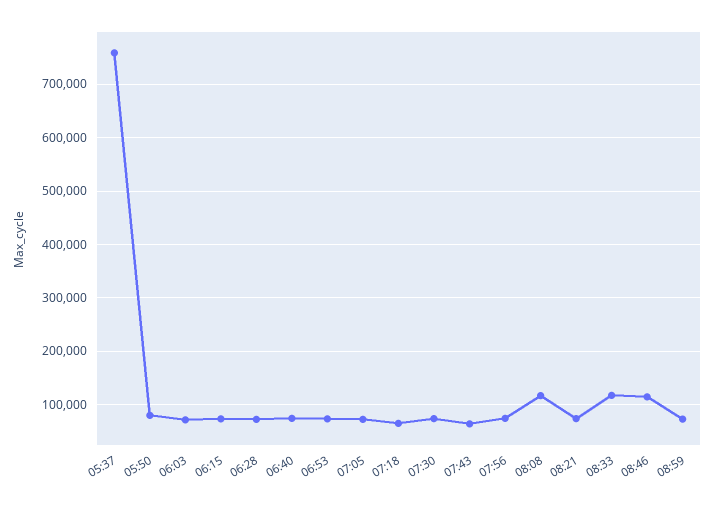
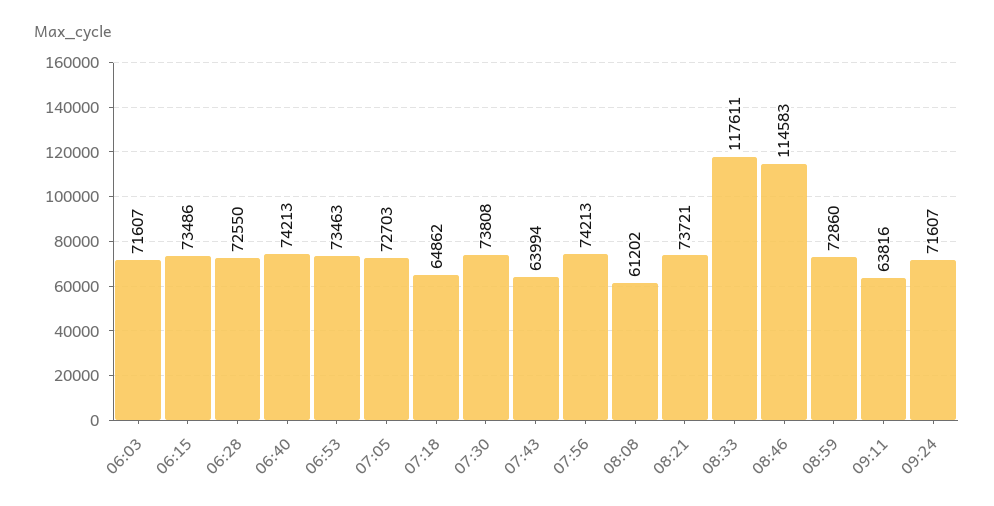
05:37: 760000 -> none
05:50: 80000 -> none
08:08: 120000 -> 61202
09:11: none -> 63816
09:24: none -> 71607

